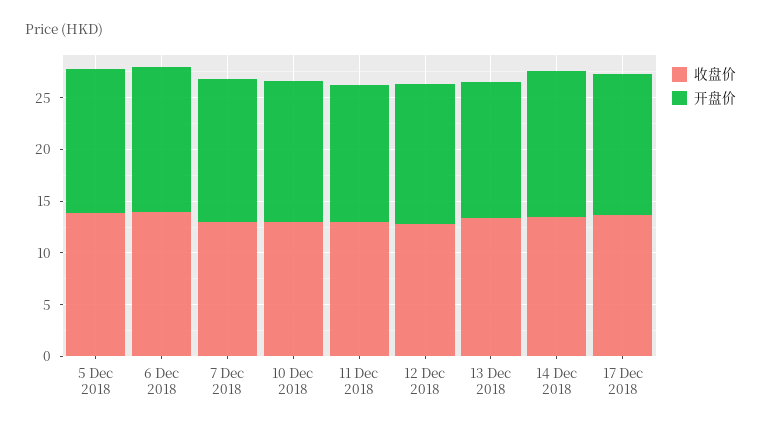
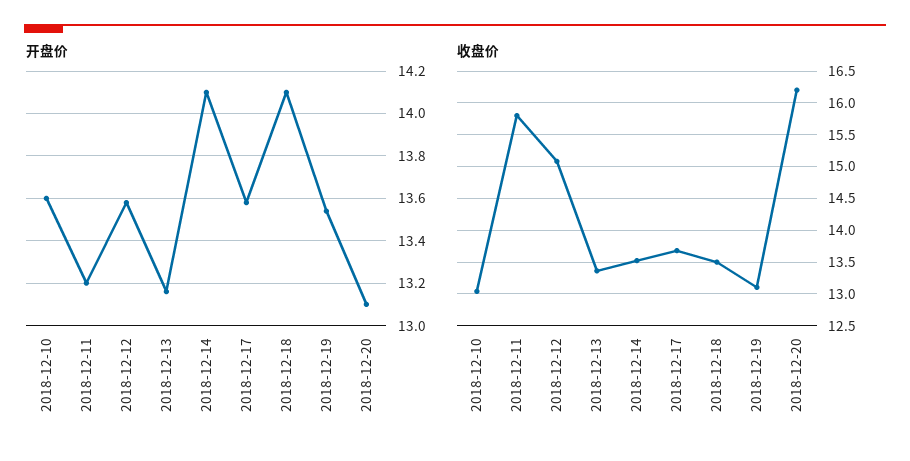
收盘价, 5 Dec 2018: 14 -> none
开盘价, 5 Dec 2018: 14 -> none
收盘价, 6 Dec 2018: 14 -> none
开盘价, 6 Dec 2018: 14 -> none
收盘价, 7 Dec 2018: 13 -> none
开盘价, 7 Dec 2018: 14 -> none
收盘价, 11 Dec 2018: 13 -> 15.8
收盘价, 12 Dec 2018: 13 -> 15.1
开盘价, 2018-12-18: none -> 14.1
开盘价, 2018-12-19: none -> 13.55
开盘价, 2018-12-20: none -> 13.1
收盘价, 2018-12-18: none -> 13.5
收盘价, 2018-12-19: none -> 13.1
收盘价, 2018-12-20: none -> 16.2

